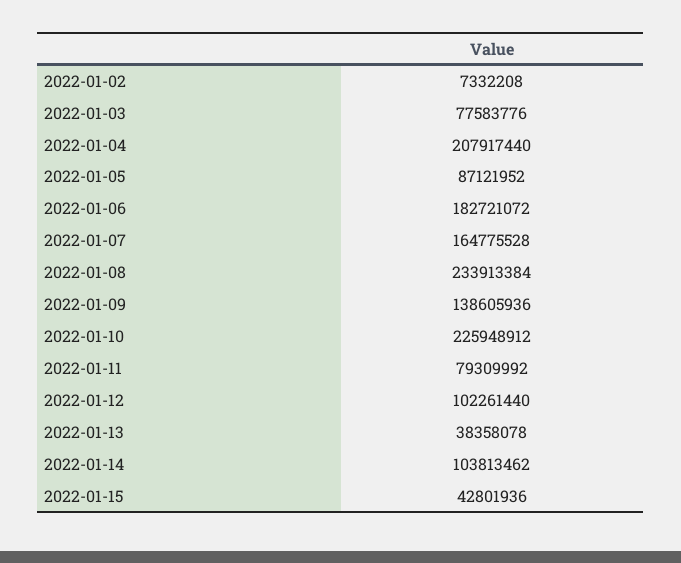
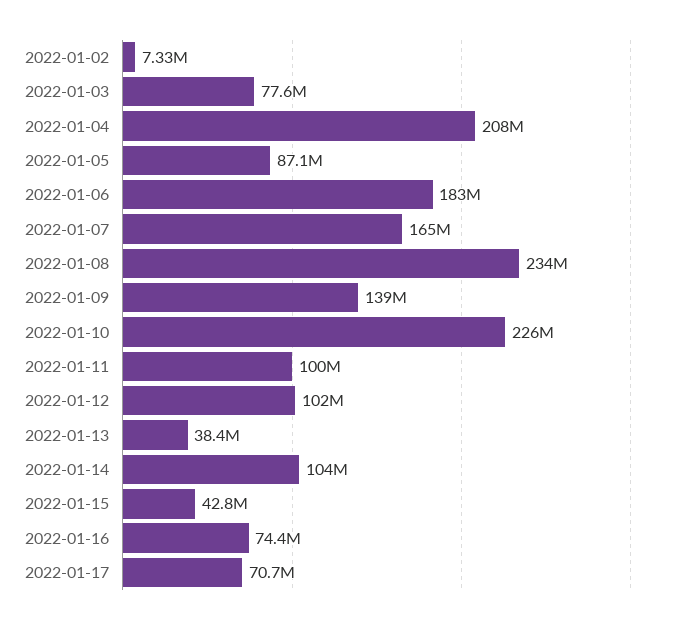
2022-01-11: 79309992 -> 100000000
2022-01-16: none -> 74400000
2022-01-17: none -> 70700000

